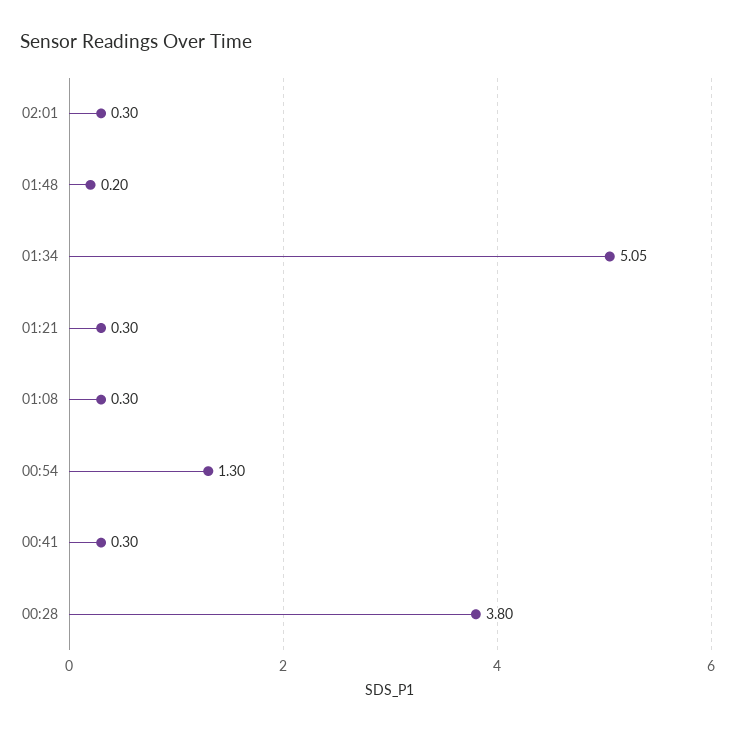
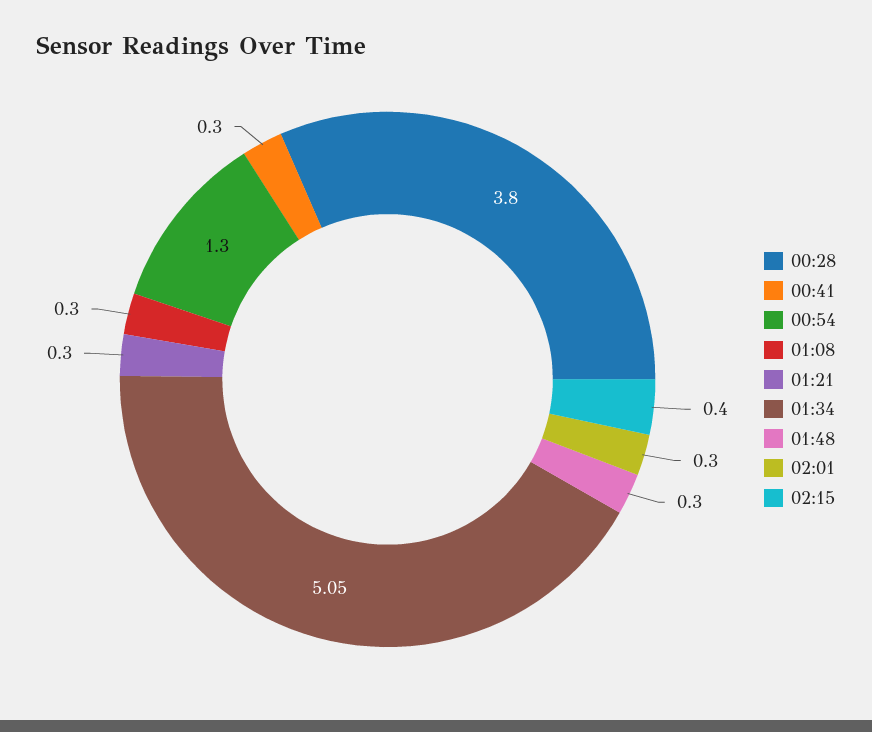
01:48: 0.2 -> 0.3
02:15: none -> 0.4

